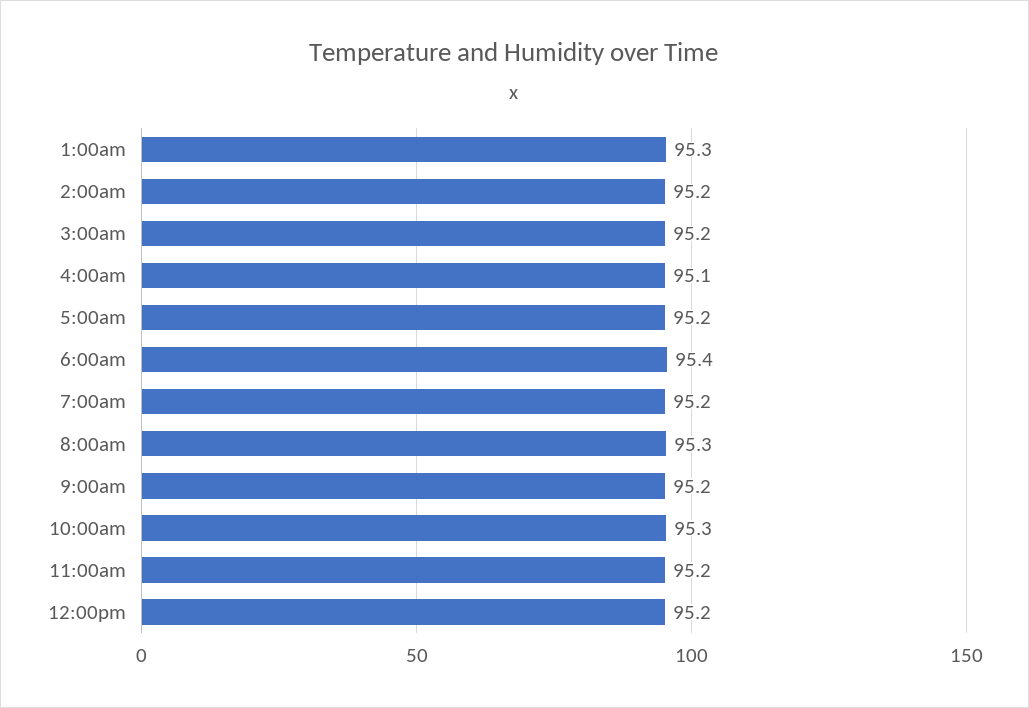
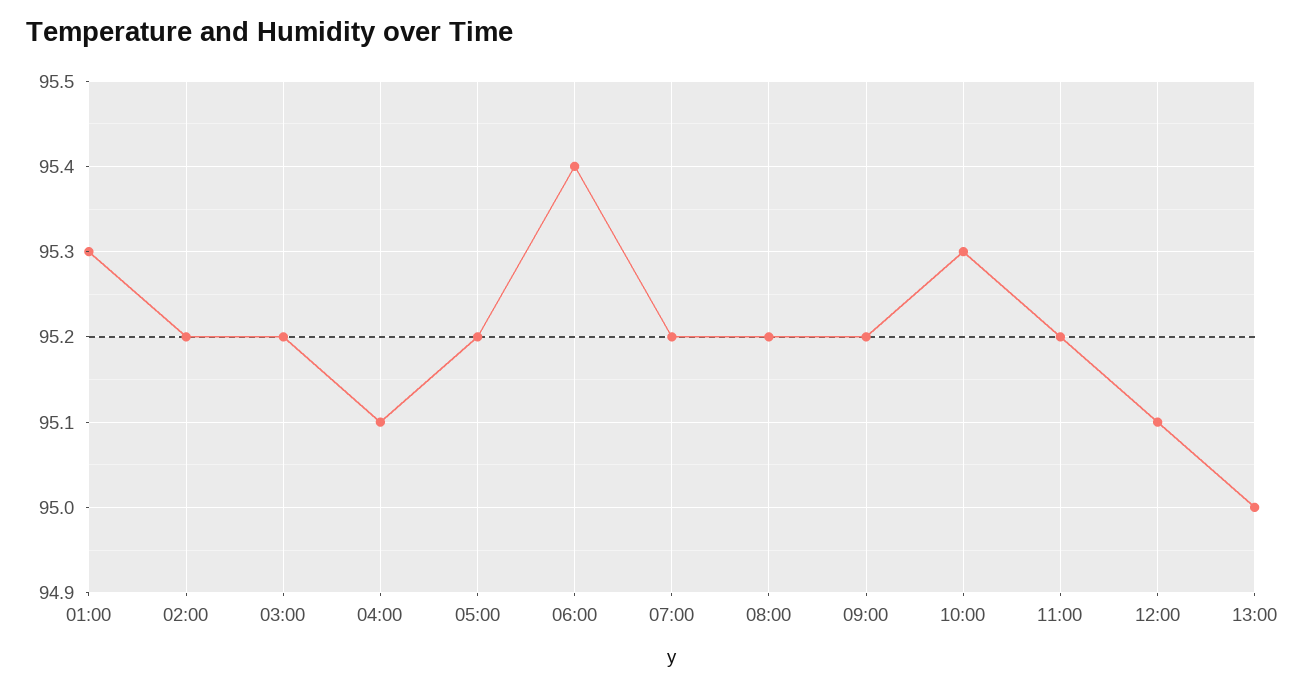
8:00am: 95.3 -> 95.2
12:00pm: 95.2 -> 95.1
13:00: none -> 95

